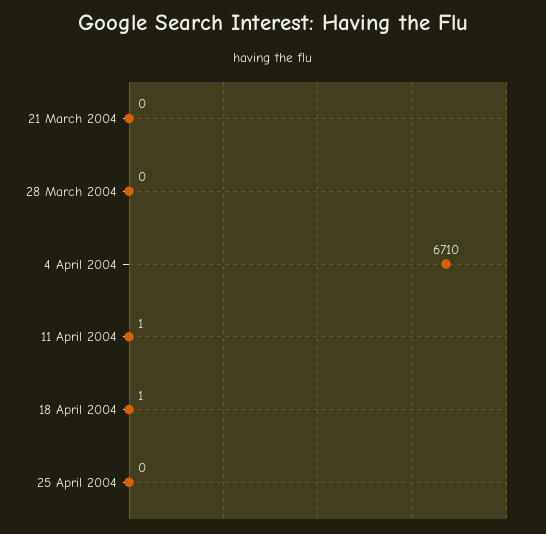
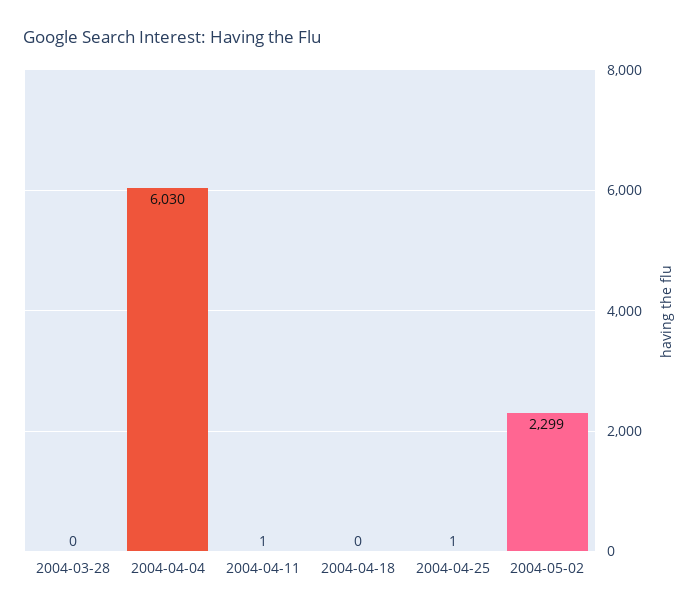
21 March 2004: 0 -> none
4 April 2004: 6710 -> 6030
18 April 2004: 1 -> 0
25 April 2004: 0 -> 1
2004-05-02: none -> 2299

